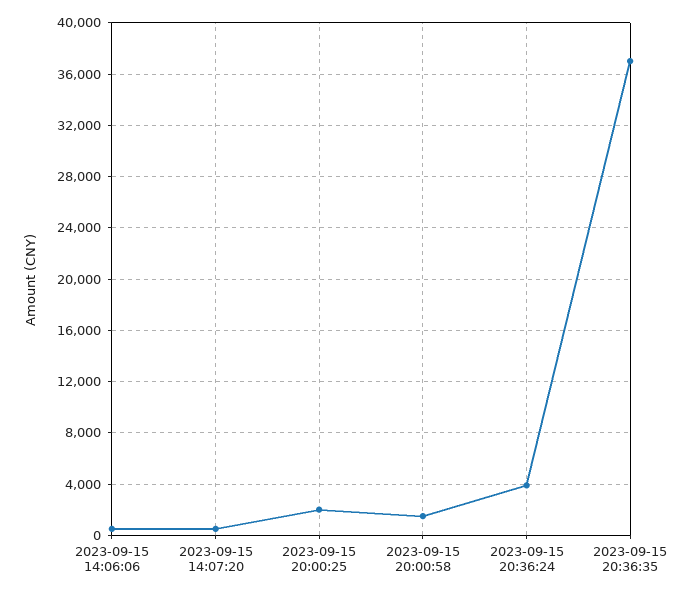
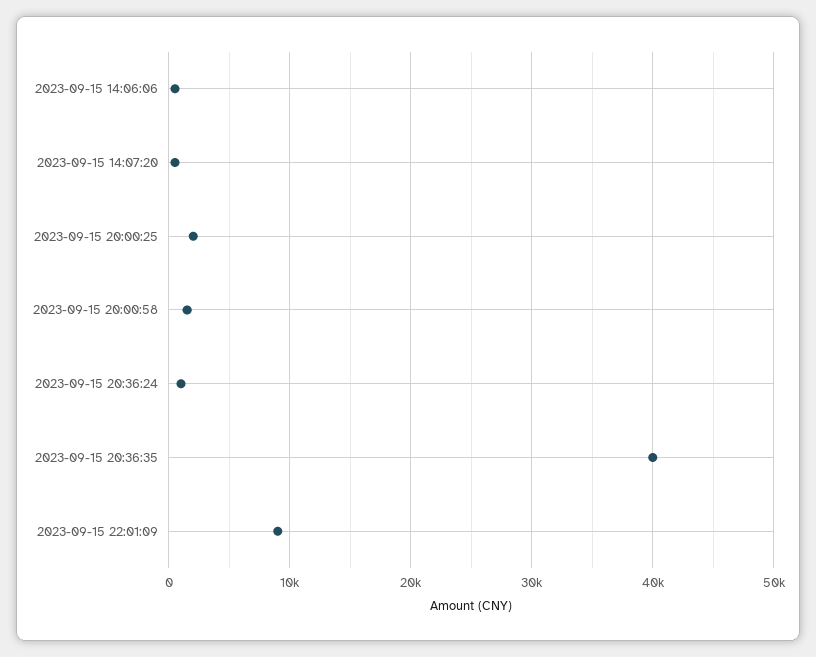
2023-09-15 20:36:24: 4000 -> 1000
2023-09-15 20:36:35: 37000 -> 40000
2023-09-15 22:01:09: none -> 9000

